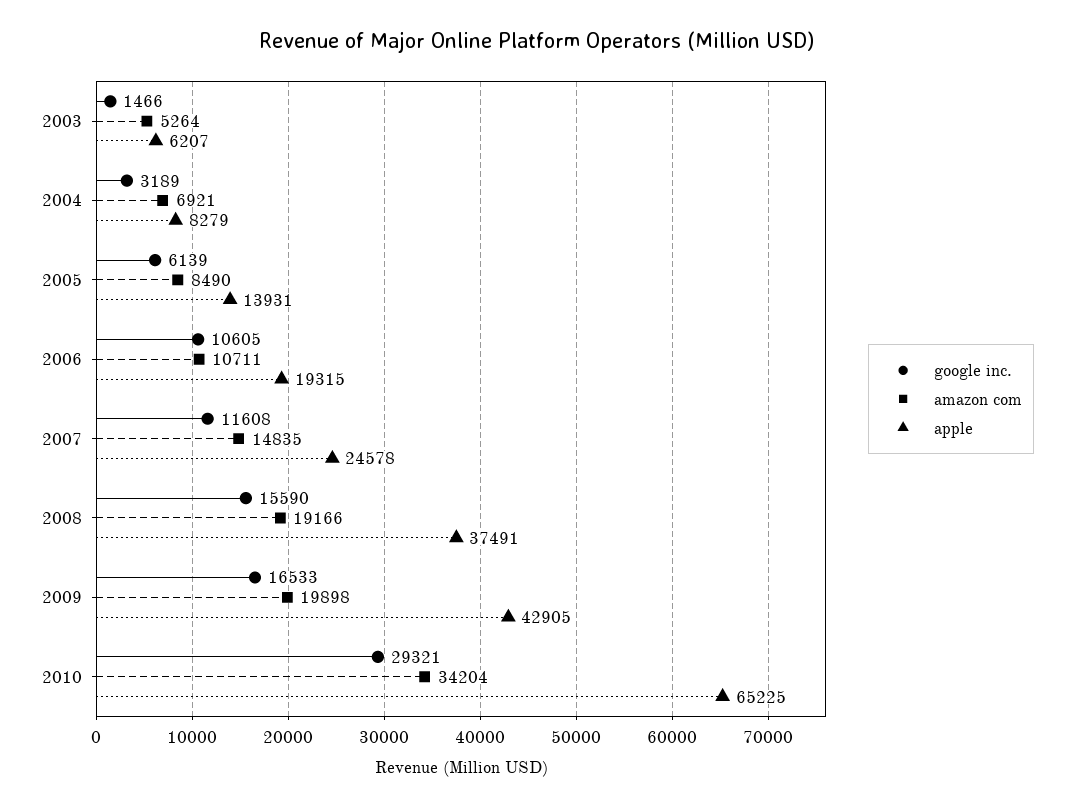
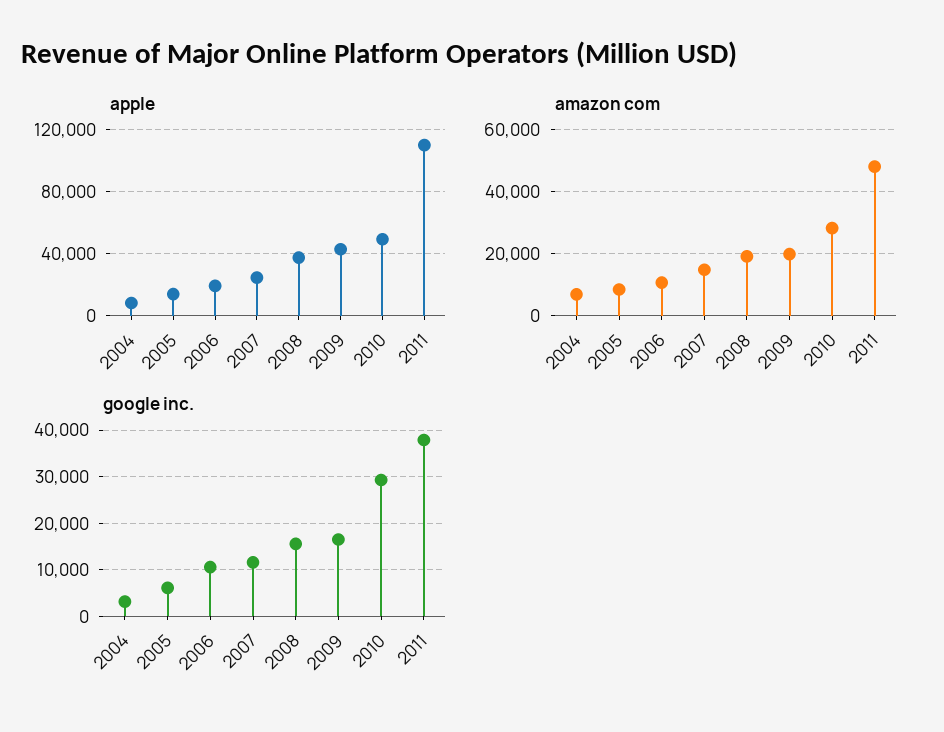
google inc., 2003: 1466 -> none
amazon com, 2003: 5264 -> none
apple, 2003: 6207 -> none
amazon com, 2010: 34204 -> 28000
apple, 2010: 65225 -> 50000
apple, 2011: none -> 110000
amazon com, 2011: none -> 48000
google inc., 2011: none -> 38000

